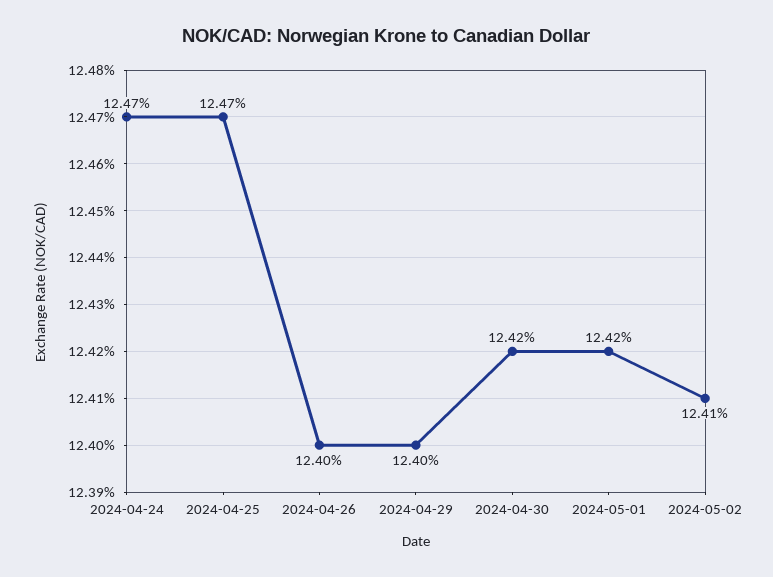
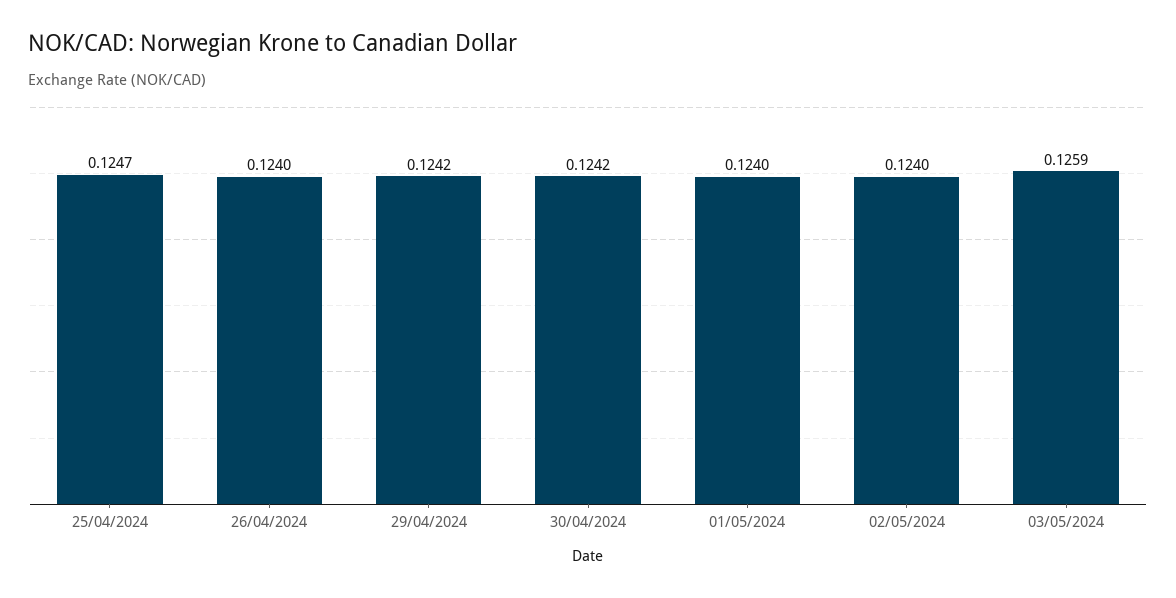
2024-04-24: 0.1247 -> none
2024-04-29: 0.124 -> 0.1242
2024-05-01: 0.1242 -> 0.124
2024-05-02: 0.1241 -> 0.124
03/05/2024: none -> 0.1259

